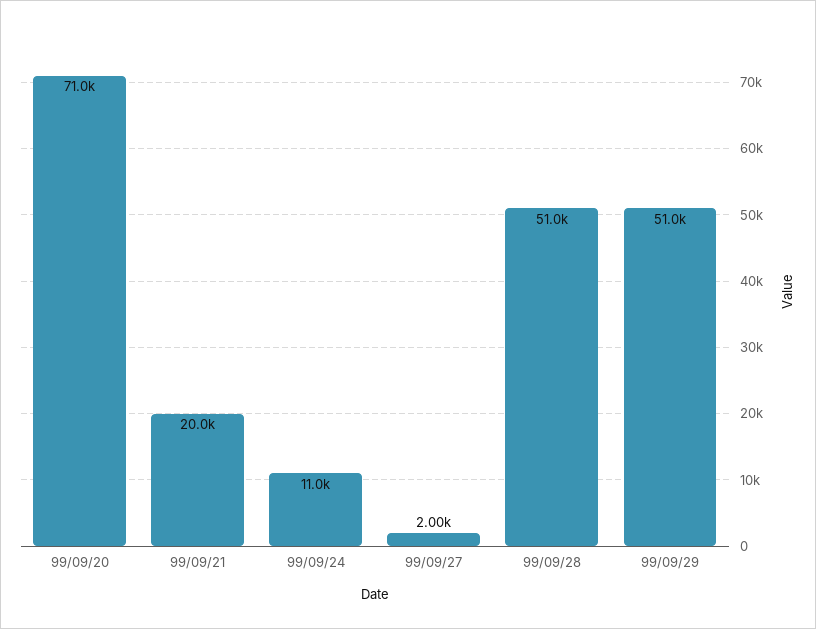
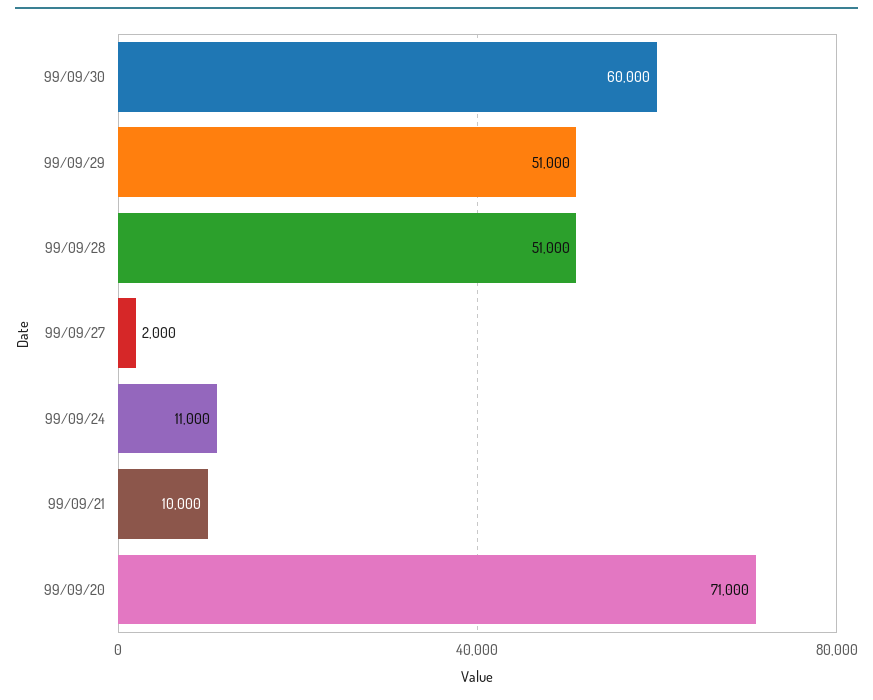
99/09/21: 20000 -> 10000
99/09/30: none -> 60000

